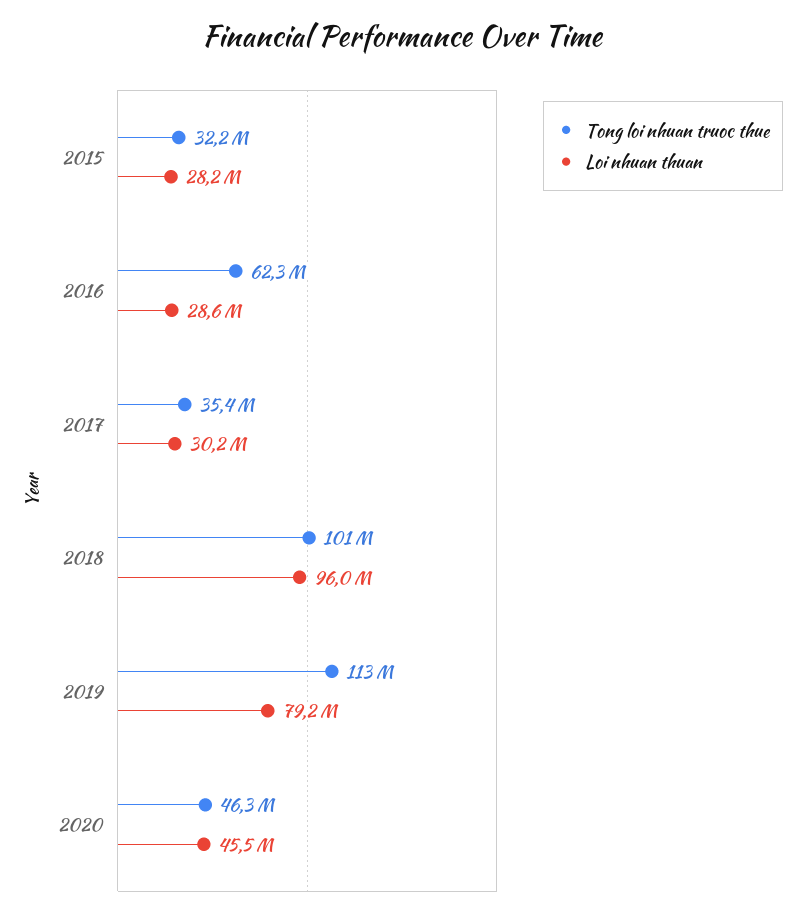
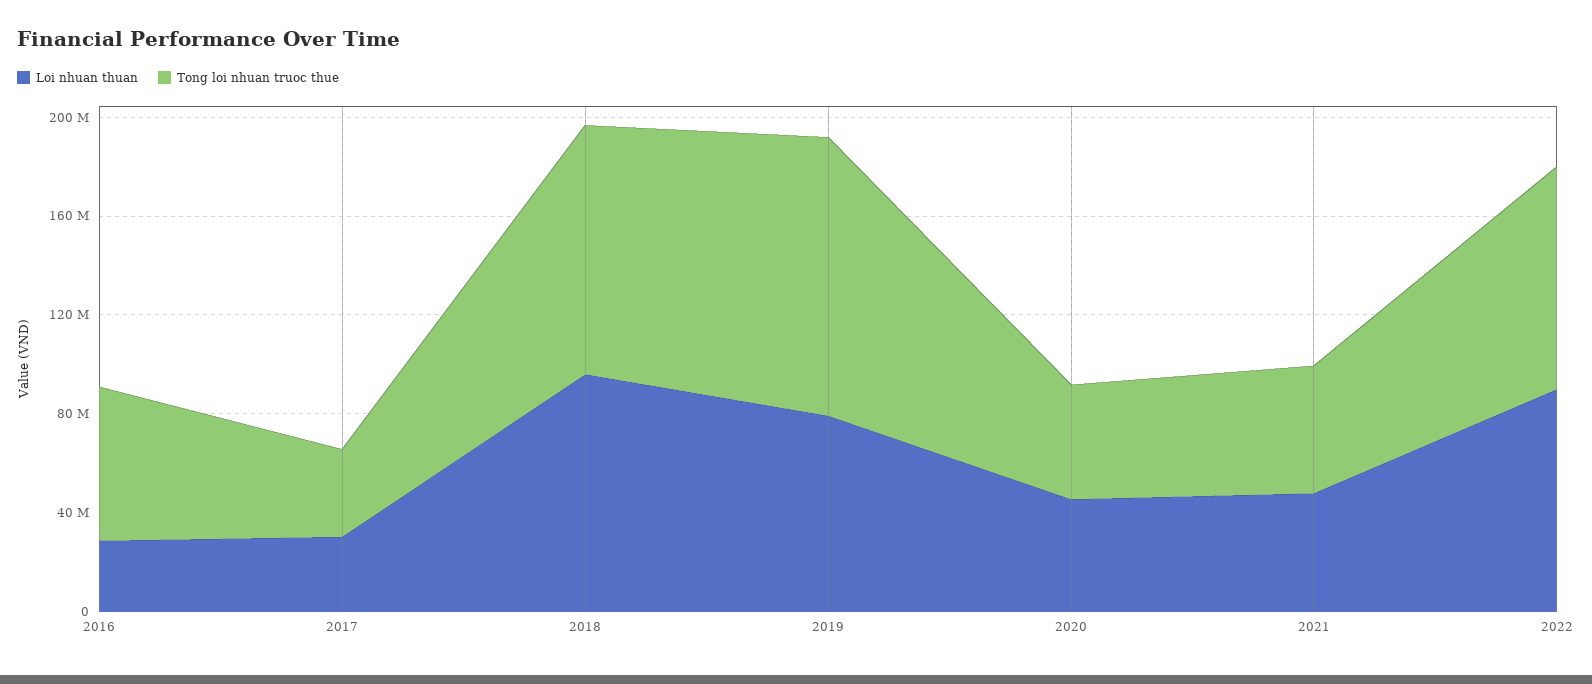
Tong loi nhuan truoc thue, 2015: 32200000 -> none
Loi nhuan thuan, 2015: 28200000 -> none
Loi nhuan thuan, 2021: none -> 50000000
Tong loi nhuan truoc thue, 2021: none -> 50000000
Loi nhuan thuan, 2022: none -> 90000000
Tong loi nhuan truoc thue, 2022: none -> 90000000

